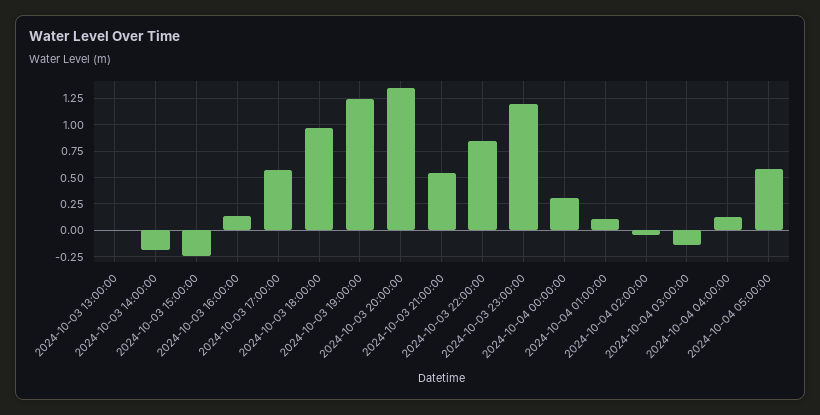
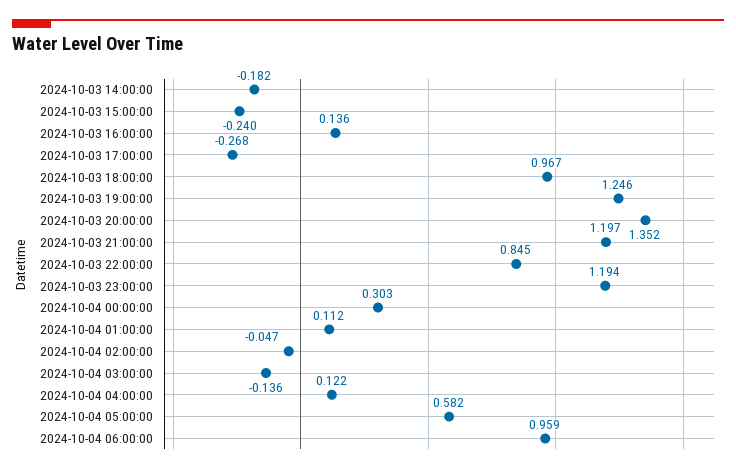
2024-10-03 13:00:00: 0 -> none
2024-10-03 17:00:00: 0.5 -> -0.268
2024-10-03 21:00:00: 0.5 -> 1.197
2024-10-04 06:00:00: none -> 0.959

